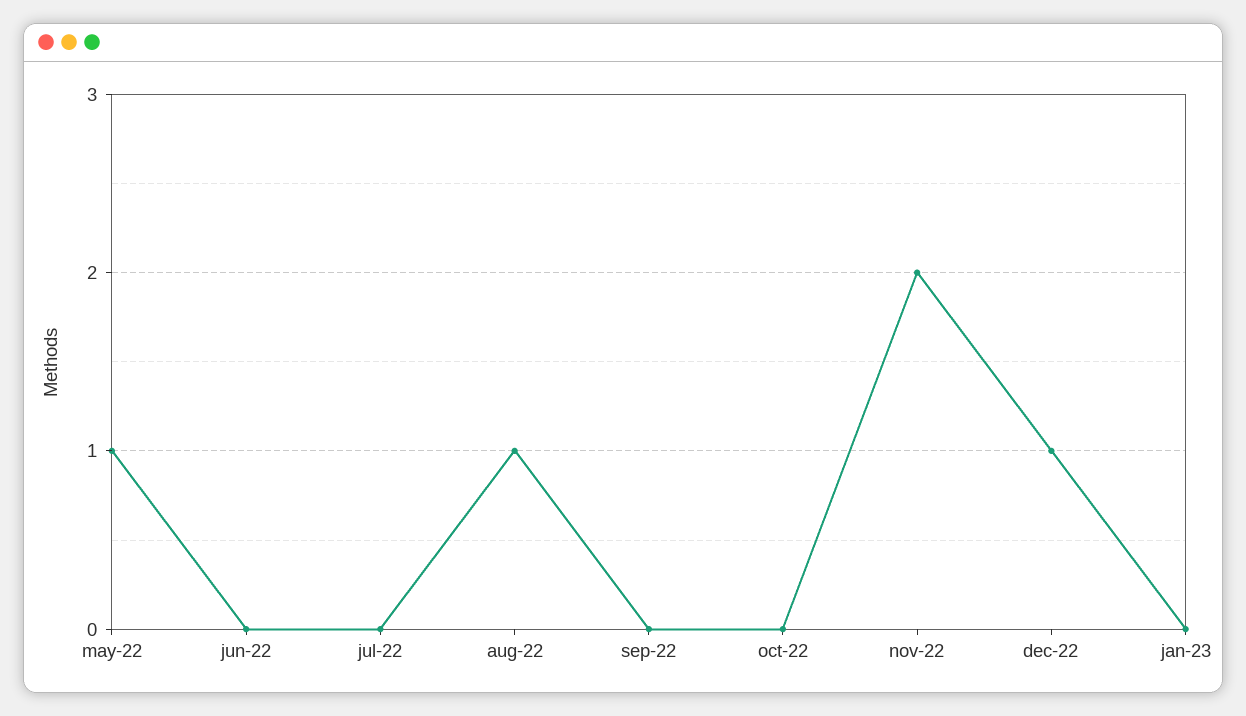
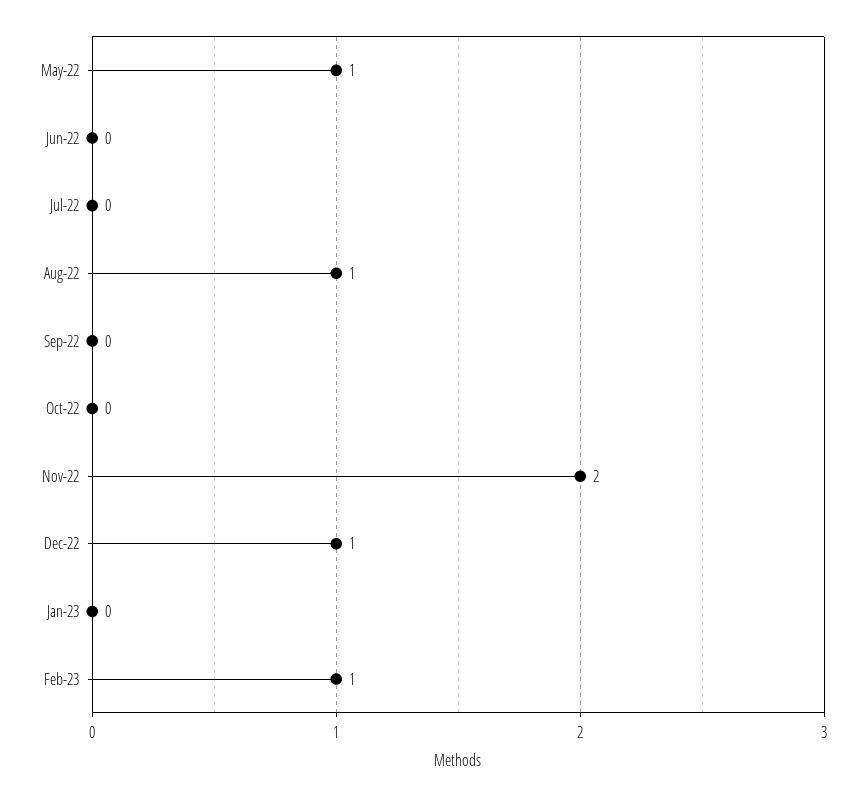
Feb-23: none -> 1

